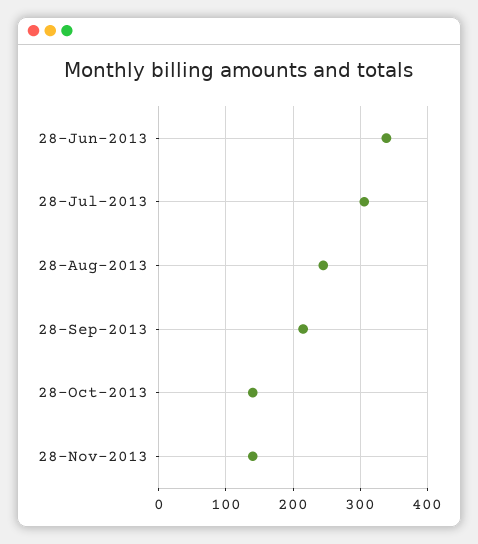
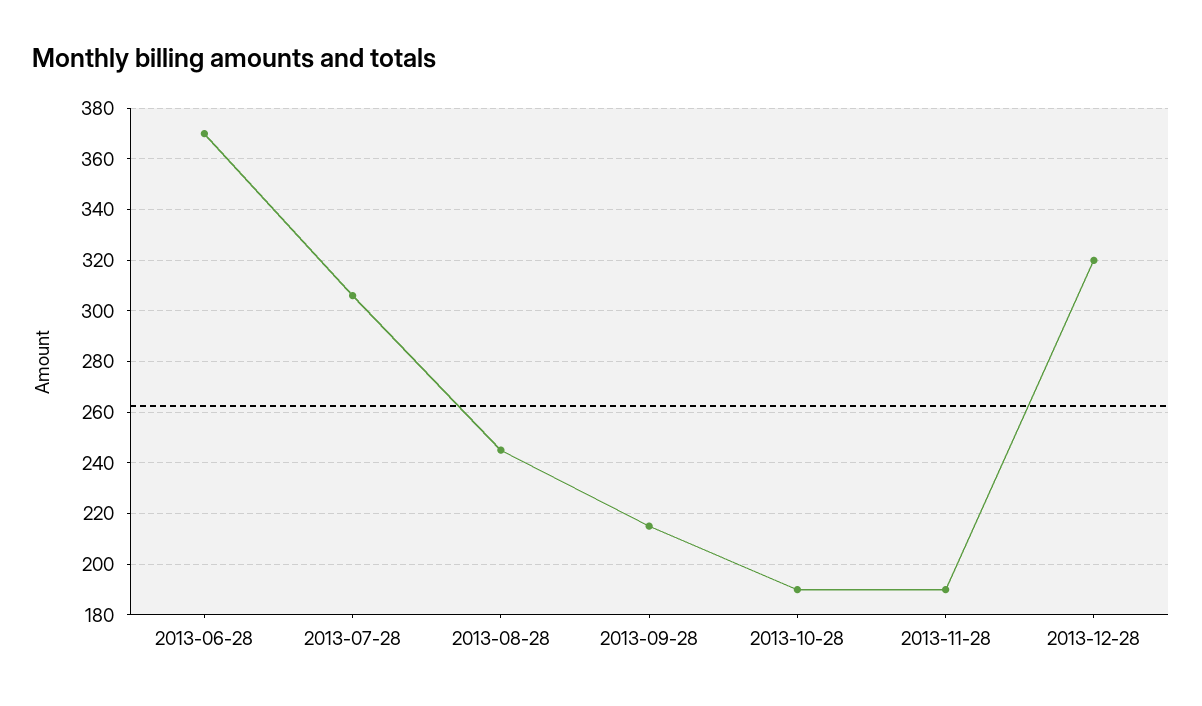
28-Jun-2013: 340 -> 370
28-Oct-2013: 140 -> 190
28-Nov-2013: 140 -> 190
2013-12-28: none -> 320

